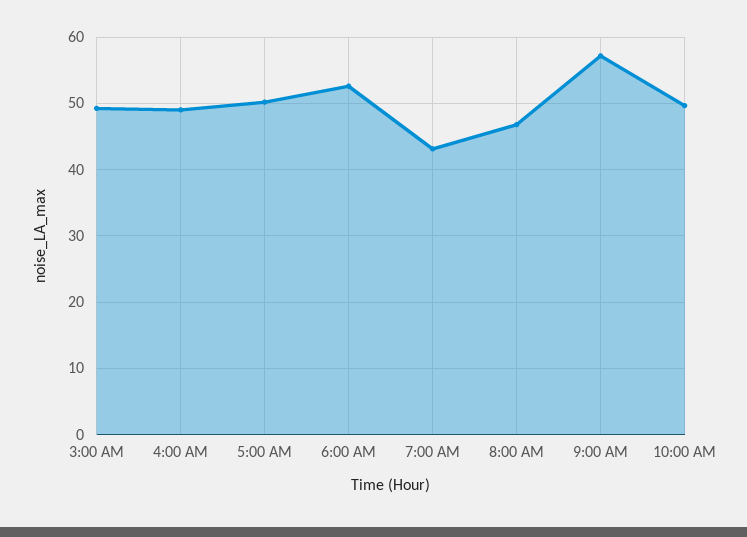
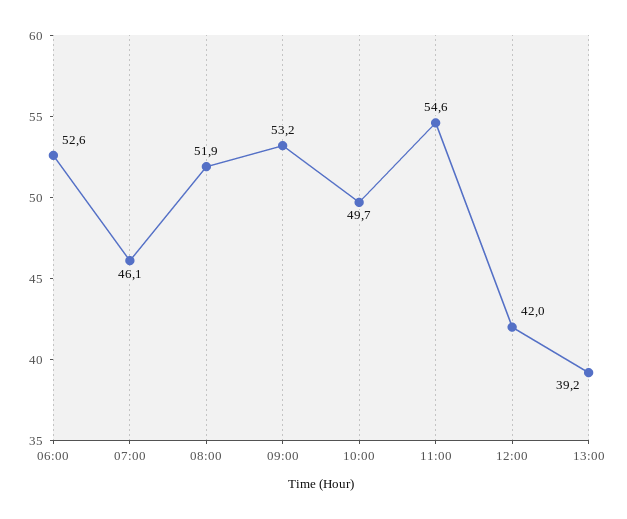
3:00 AM: 49 -> none
4:00 AM: 49 -> none
5:00 AM: 50 -> none
7:00 AM: 43 -> 46.1
8:00 AM: 47 -> 51.9
9:00 AM: 57 -> 53.2
11:00: none -> 54.6
12:00: none -> 42
13:00: none -> 39.2

